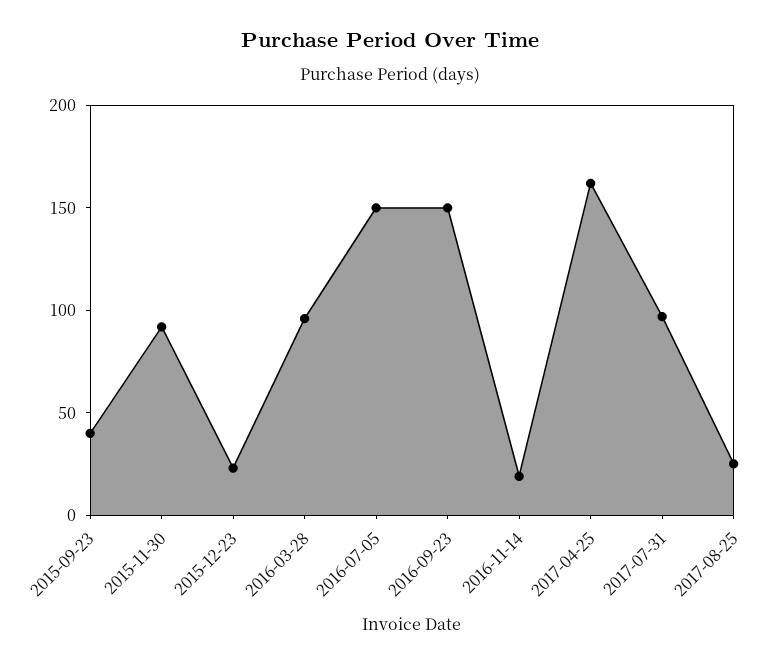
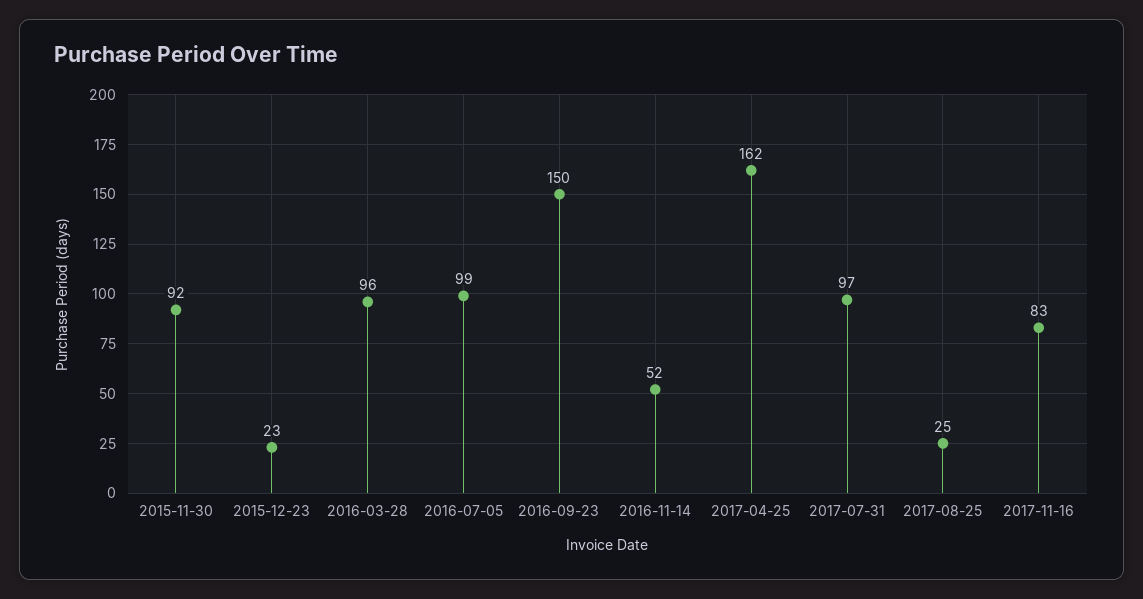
2015-09-23: 40 -> none
2016-07-05: 150 -> 99
2016-11-14: 20 -> 52
2017-11-16: none -> 83

